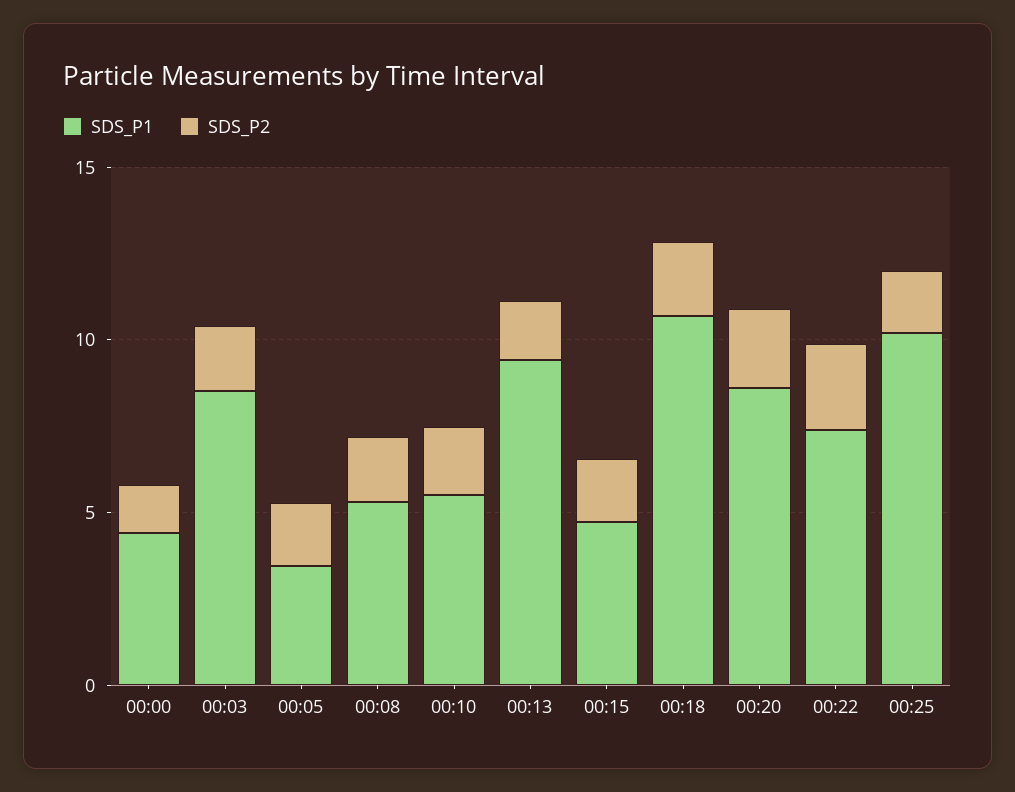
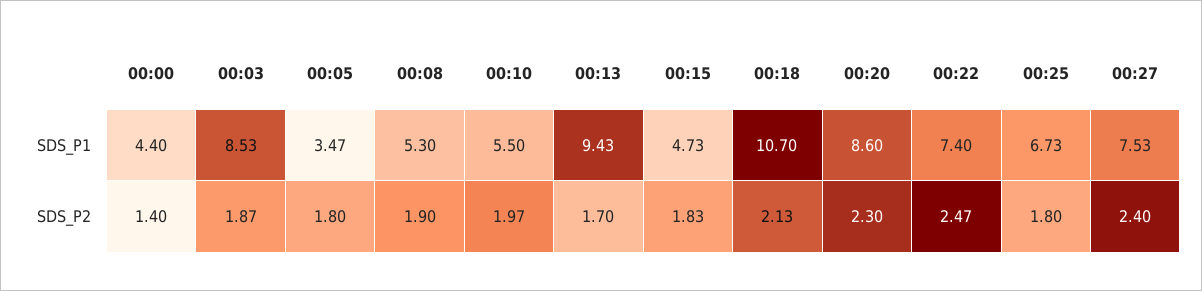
SDS_P1, 00:25: 10 -> 6.73
SDS_P1, 00:27: none -> 7.53
SDS_P2, 00:27: none -> 2.4

